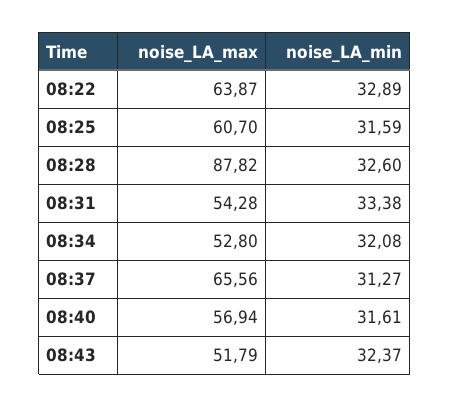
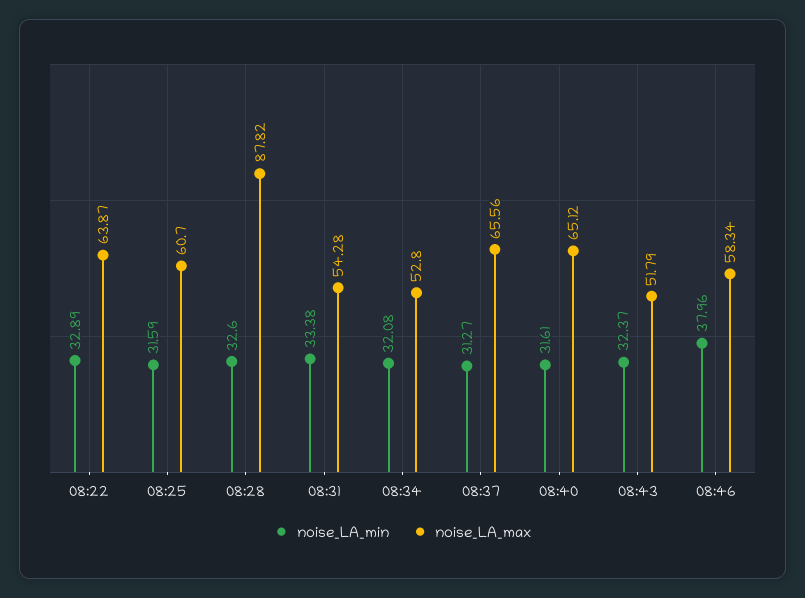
noise_LA_max, 08:40: 56.94 -> 65.12
noise_LA_min, 08:46: none -> 37.96
noise_LA_max, 08:46: none -> 58.34

